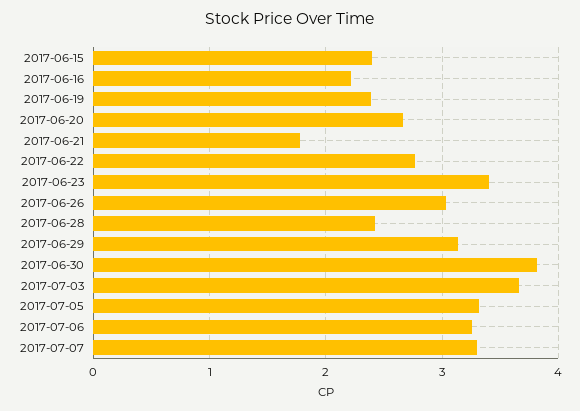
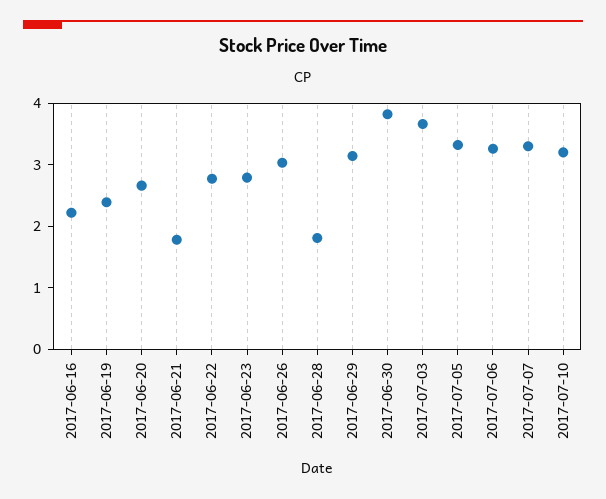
2017-06-15: 2.4 -> none
2017-06-23: 3.4 -> 2.8
2017-06-28: 2.4 -> 1.8
2017-07-10: none -> 3.2

